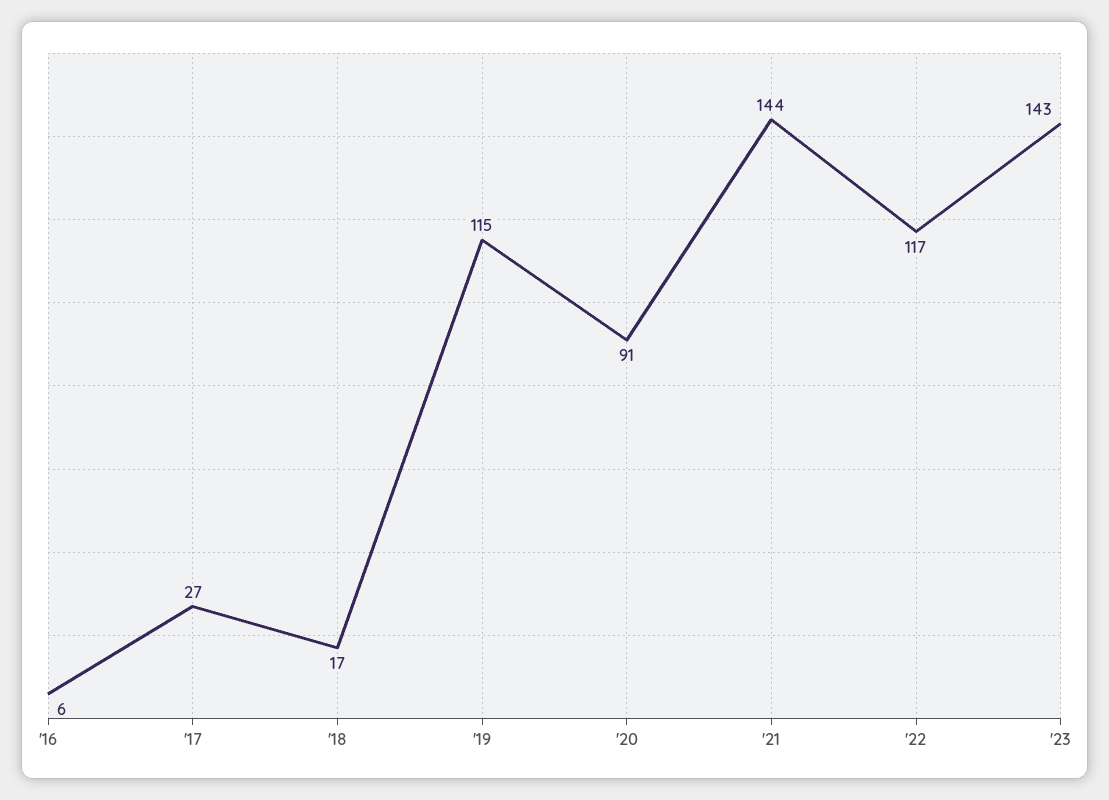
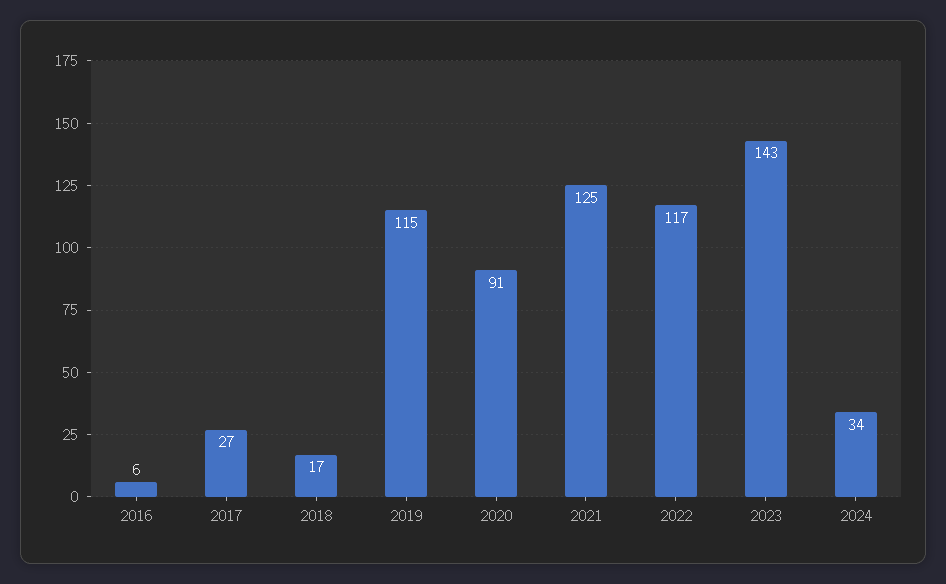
'21: 144 -> 125
2024: none -> 34

